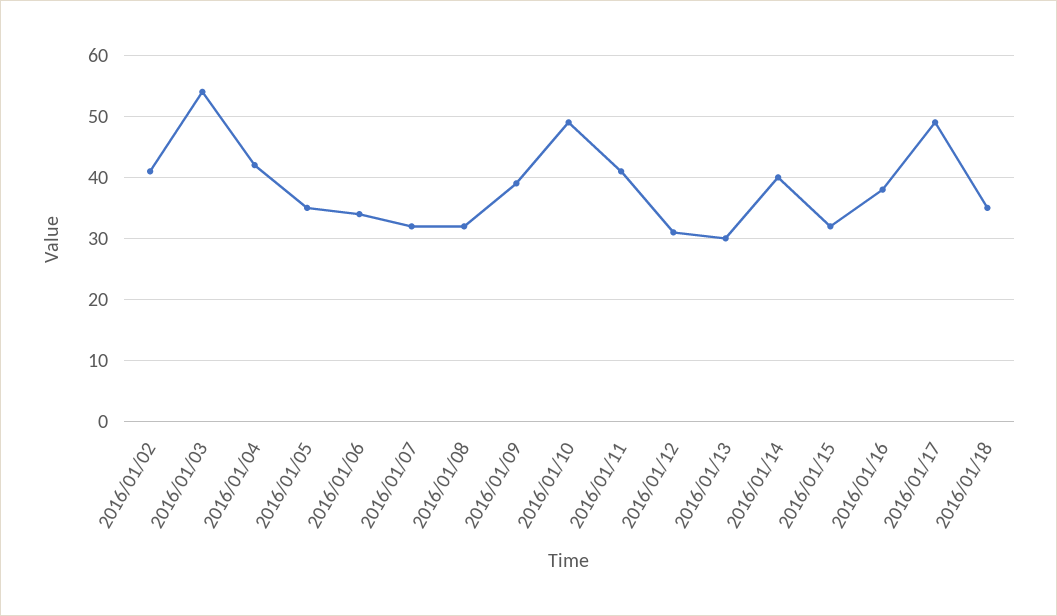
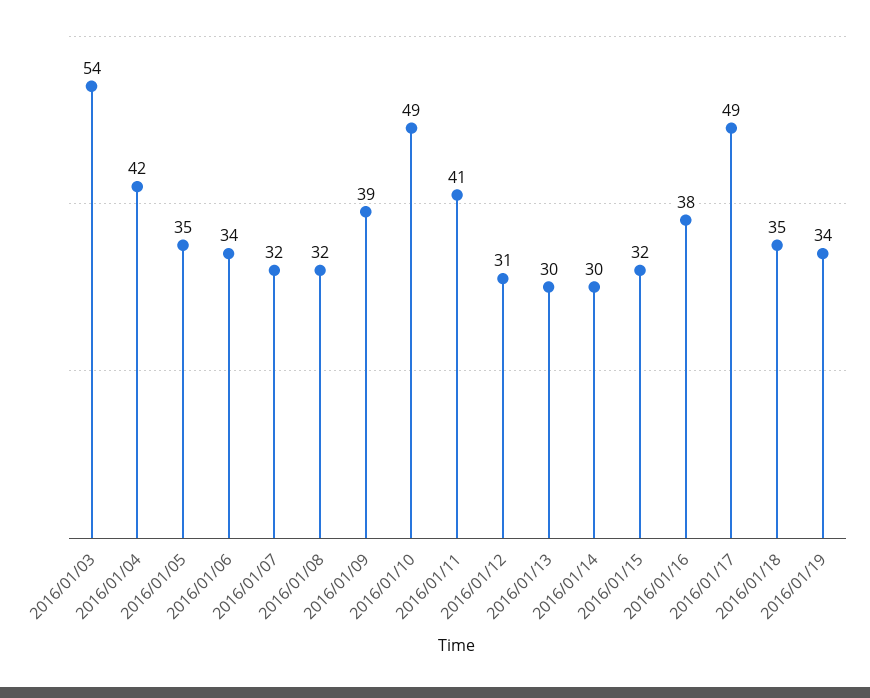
2016/01/02: 41 -> none
2016/01/14: 40 -> 30
2016/01/19: none -> 34

